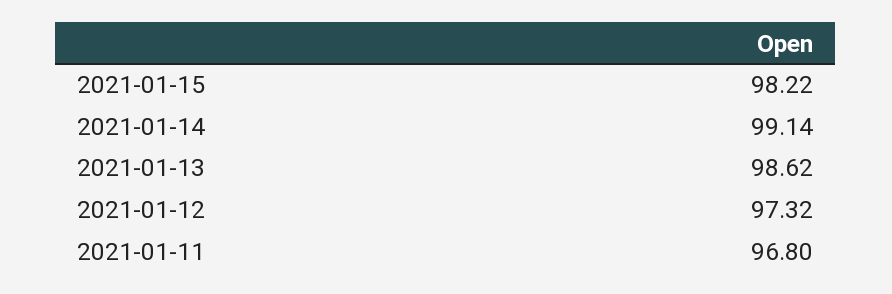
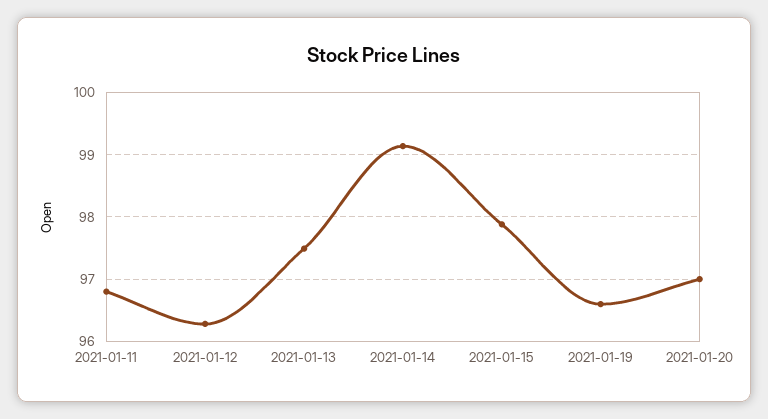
2021-01-15: 98.22 -> 97.9
2021-01-13: 98.62 -> 97.5
2021-01-12: 97.32 -> 96.3
2021-01-19: none -> 96.6
2021-01-20: none -> 97

